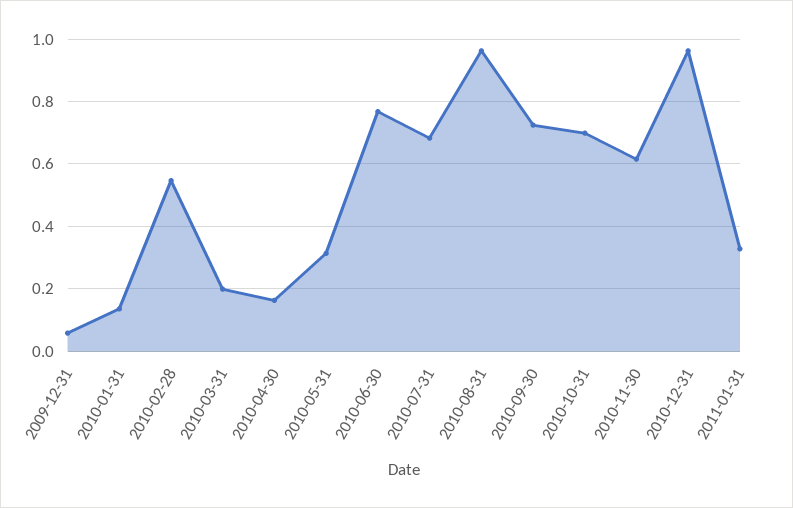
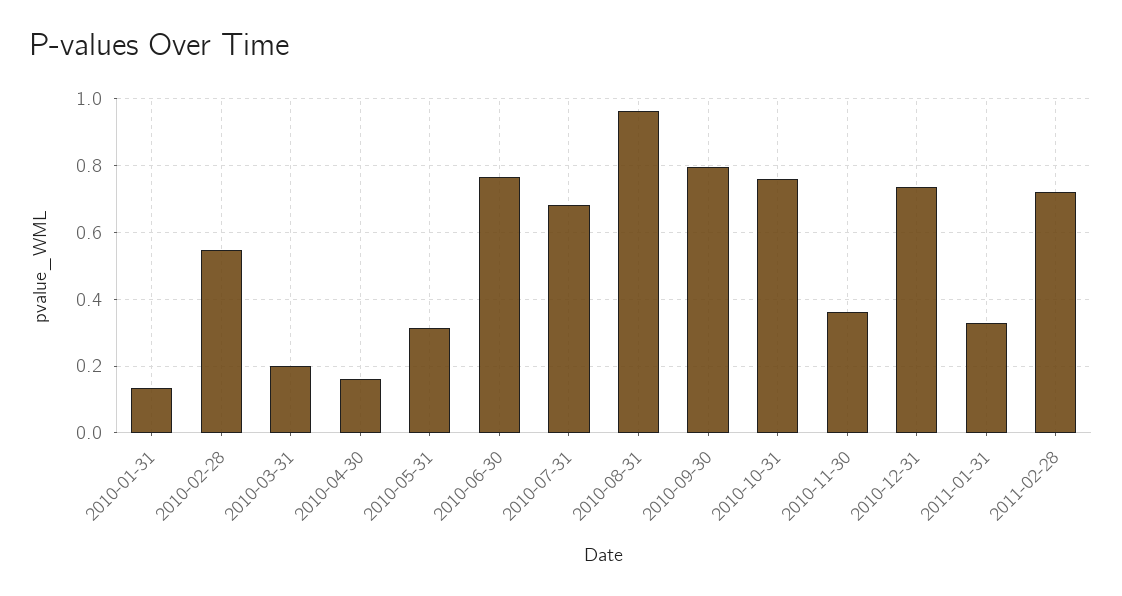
2009-12-31: 0.06 -> none
2010-09-30: 0.72 -> 0.8
2010-10-31: 0.7 -> 0.76
2010-11-30: 0.62 -> 0.36
2010-12-31: 0.96 -> 0.74
2011-02-28: none -> 0.72

